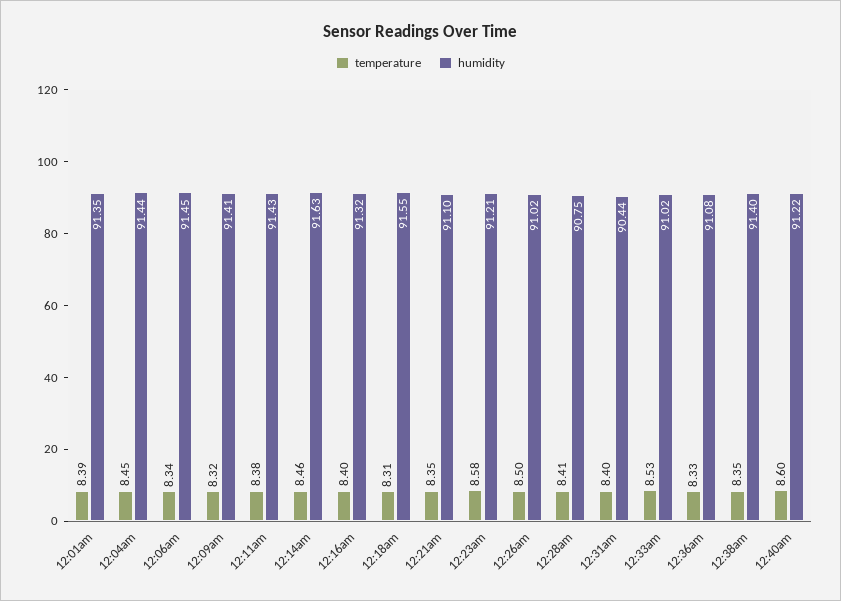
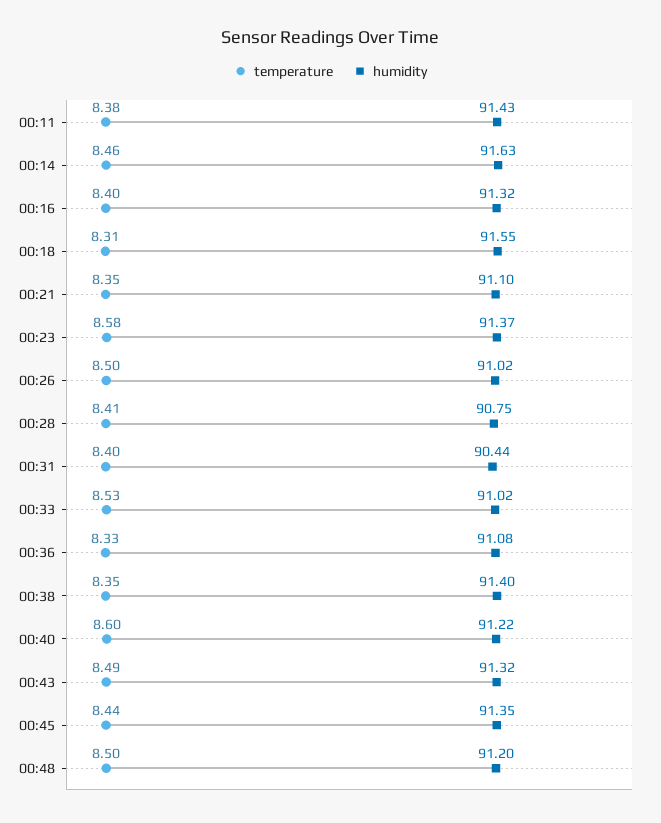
temperature, 12:01am: 8.39 -> none
humidity, 12:01am: 91.35 -> none
temperature, 12:04am: 8.45 -> none
humidity, 12:04am: 91.44 -> none
temperature, 12:06am: 8.34 -> none
humidity, 12:06am: 91.45 -> none
temperature, 12:09am: 8.32 -> none
humidity, 12:09am: 91.41 -> none
humidity, 12:23am: 91.21 -> 91.37
temperature, 00:43: none -> 8.49
humidity, 00:43: none -> 91.32
temperature, 00:45: none -> 8.44
humidity, 00:45: none -> 91.35
temperature, 00:48: none -> 8.5
humidity, 00:48: none -> 91.2

